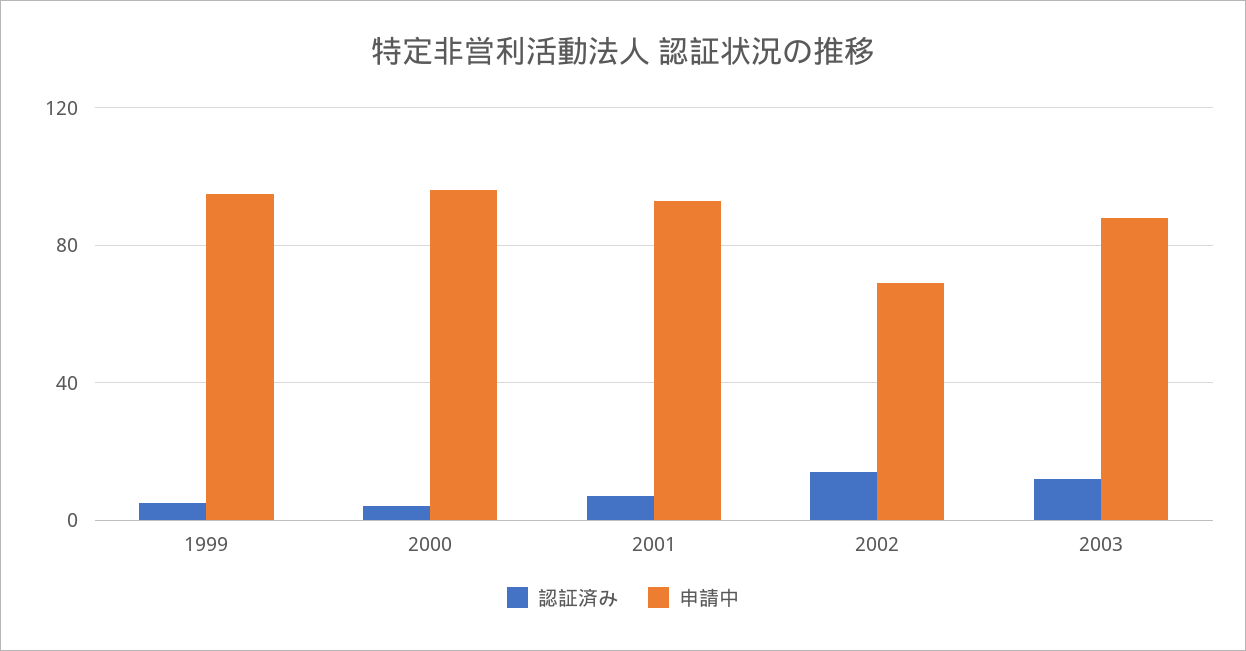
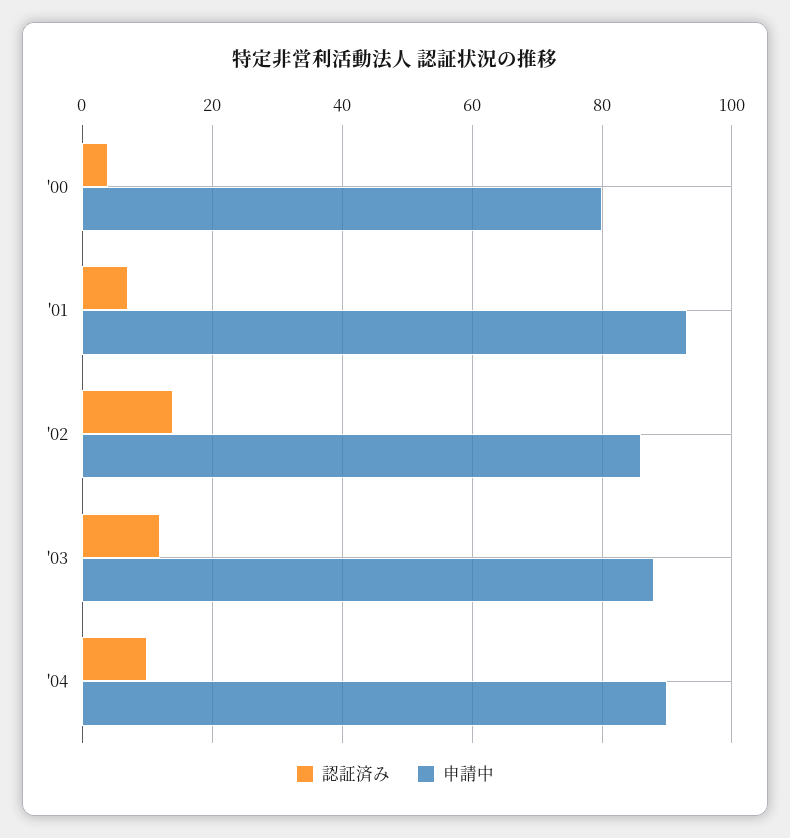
認証済み, 1999: 5 -> none
申請中, 1999: 95 -> none
申請中, 2000: 95 -> 80
申請中, 2002: 70 -> 85
認証済み, '04: none -> 10
申請中, '04: none -> 90

